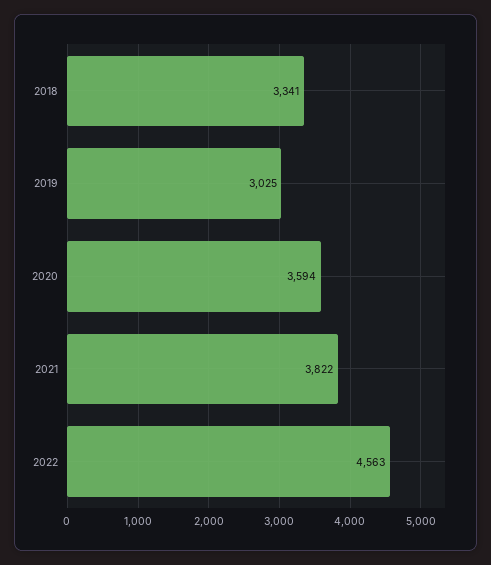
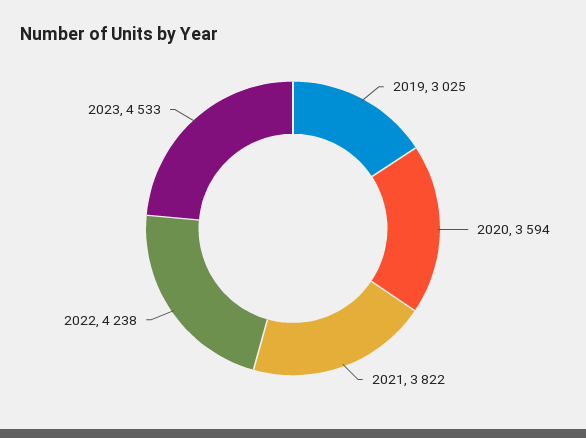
2018: 3341 -> none
2022: 4563 -> 4238
2023: none -> 4533

